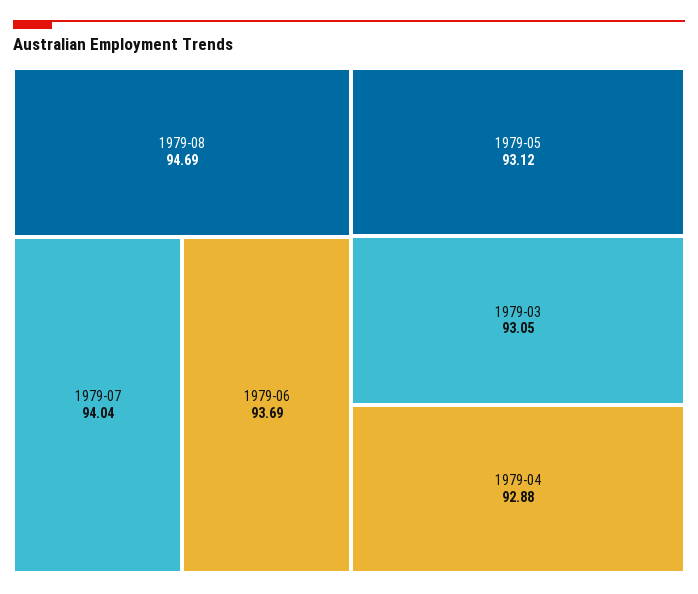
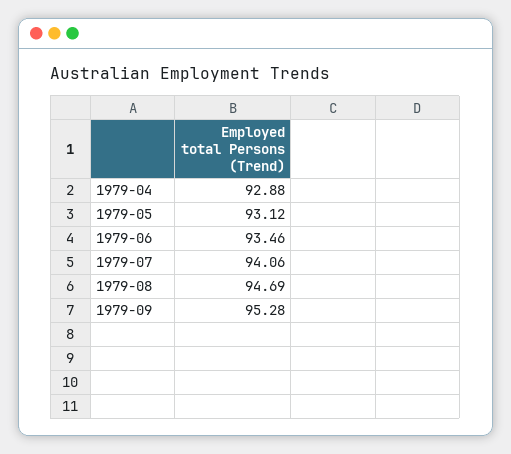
1979-07: 94.04 -> 94.06
1979-06: 93.69 -> 93.46
1979-03: 93.05 -> none
1979-09: none -> 95.28

